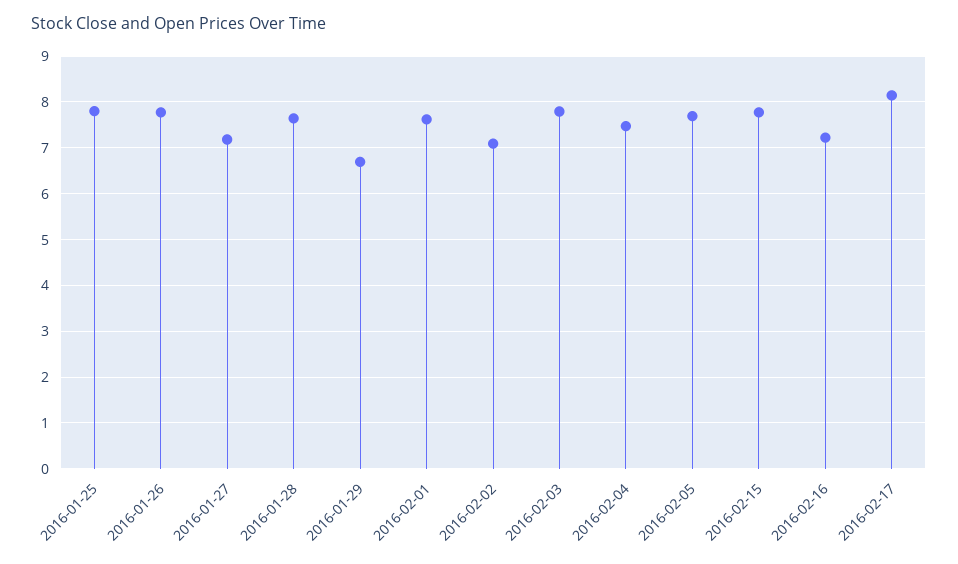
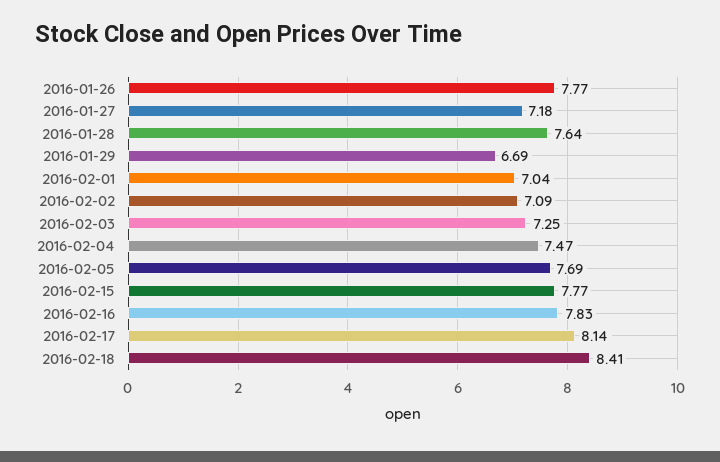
2016-01-25: 7.8 -> none
2016-02-01: 7.6 -> 7.04
2016-02-03: 7.8 -> 7.25
2016-02-16: 7.2 -> 7.83
2016-02-18: none -> 8.41

